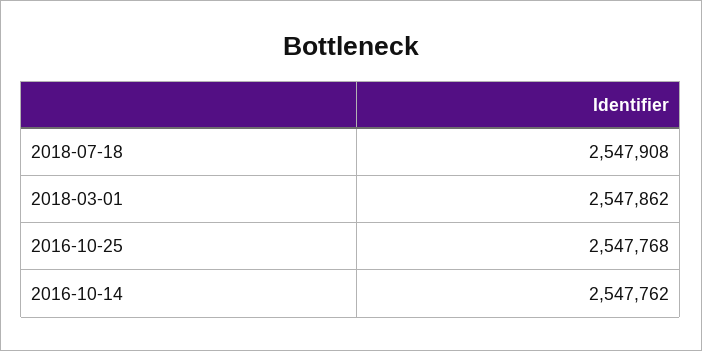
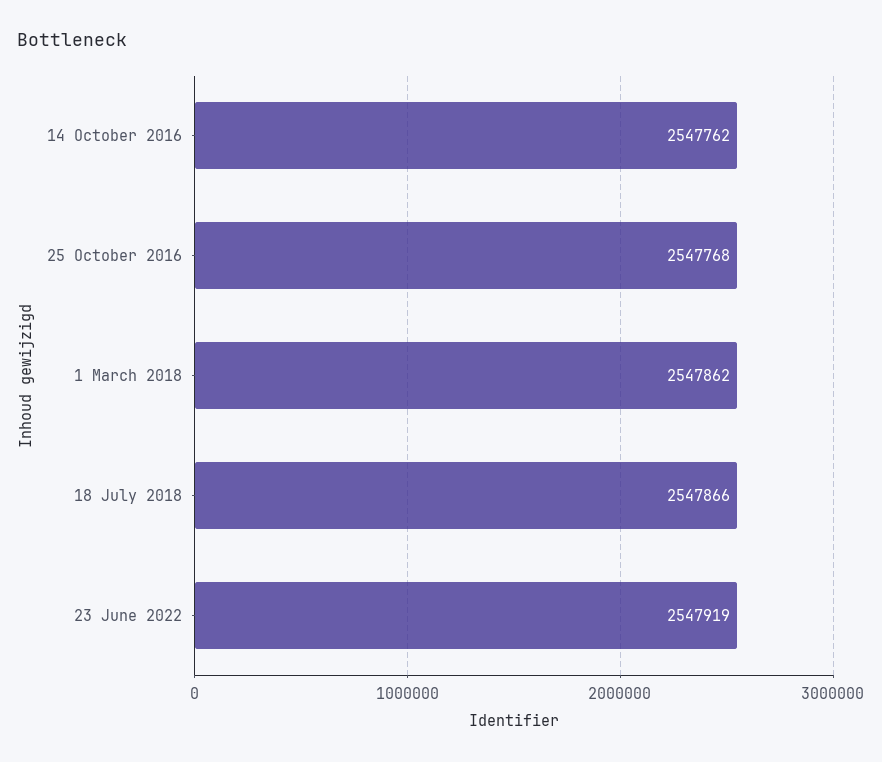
2018-07-18: 2547908 -> 2547866
23 June 2022: none -> 2547919

